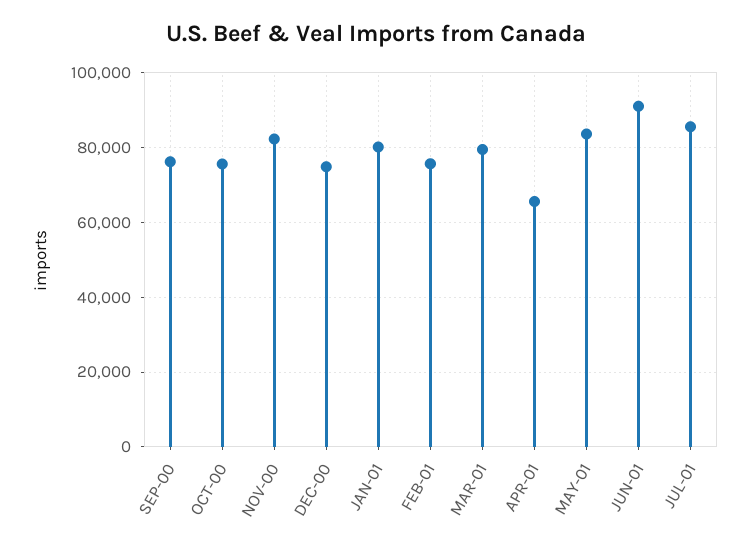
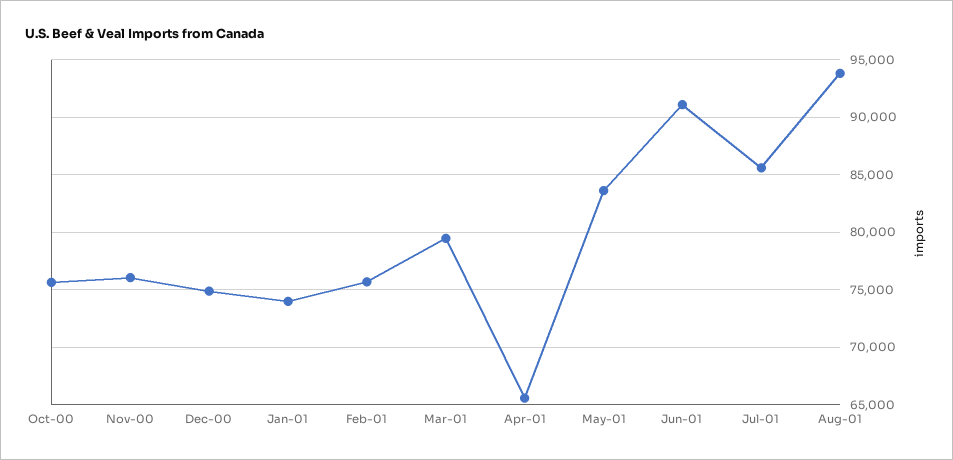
SEP-00: 76000 -> none
NOV-00: 82000 -> 76000
JAN-01: 80000 -> 74000
Aug-01: none -> 94000

